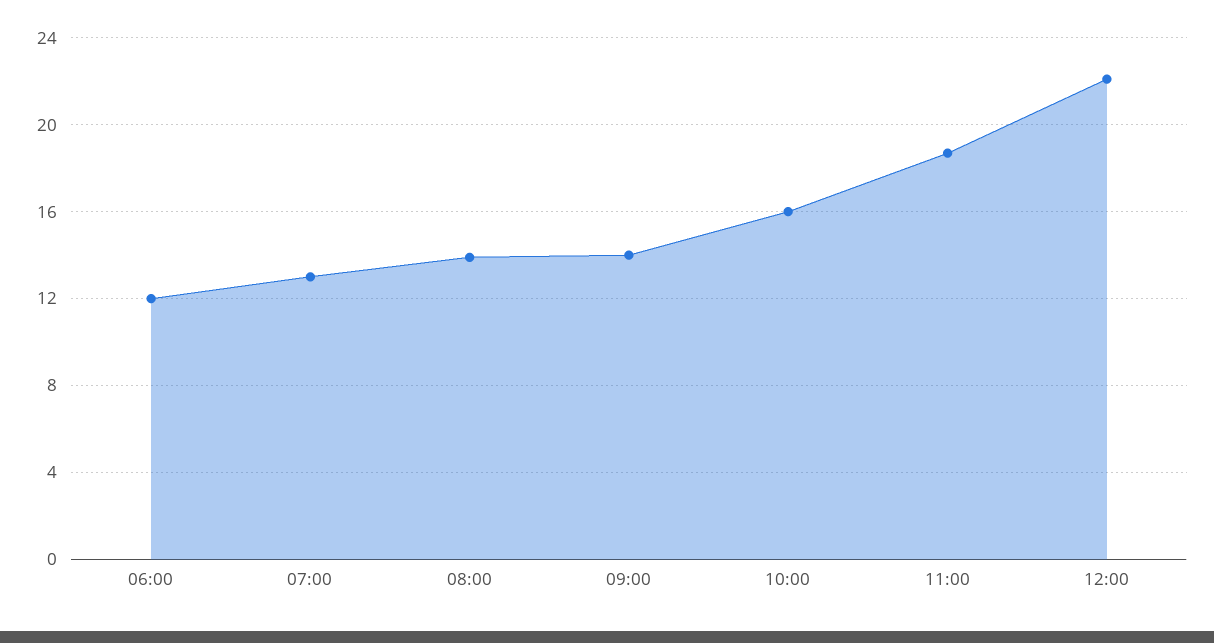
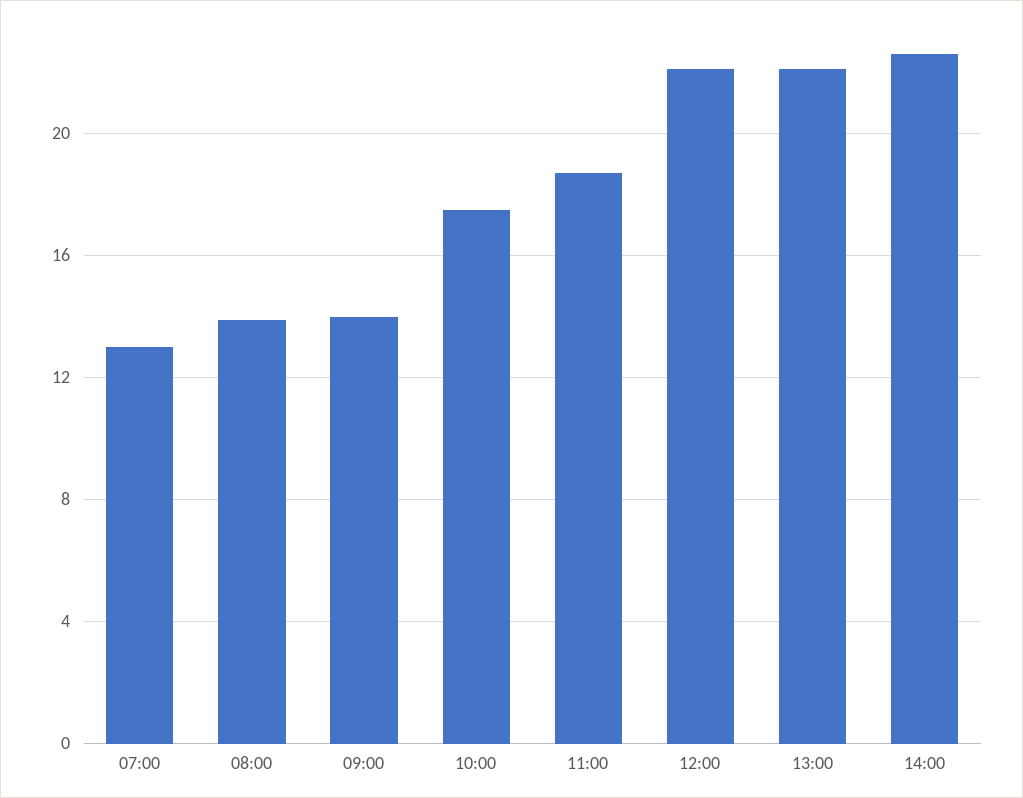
06:00: 12 -> none
10:00: 16 -> 17.5
13:00: none -> 22
14:00: none -> 22.5

